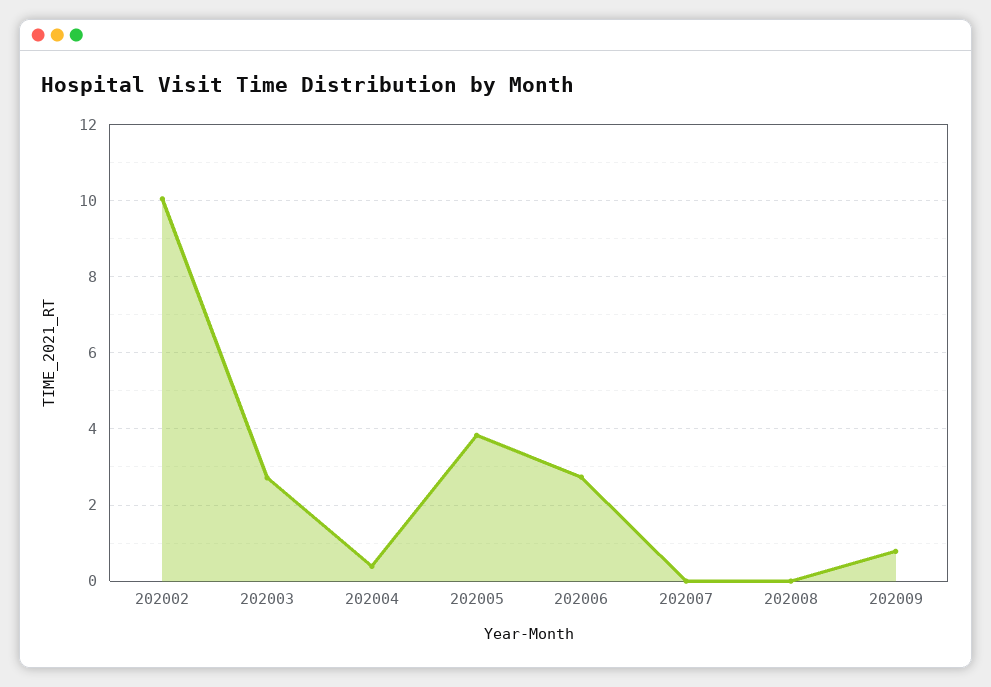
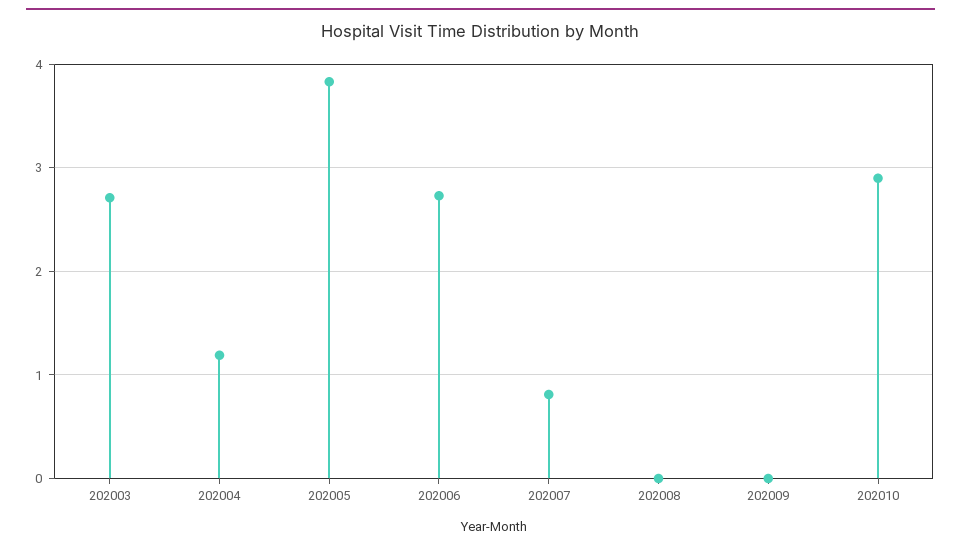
202002: 10 -> none
202004: 0.4 -> 1.2
202007: 0 -> 0.8
202009: 0.8 -> 0
202010: none -> 2.9

